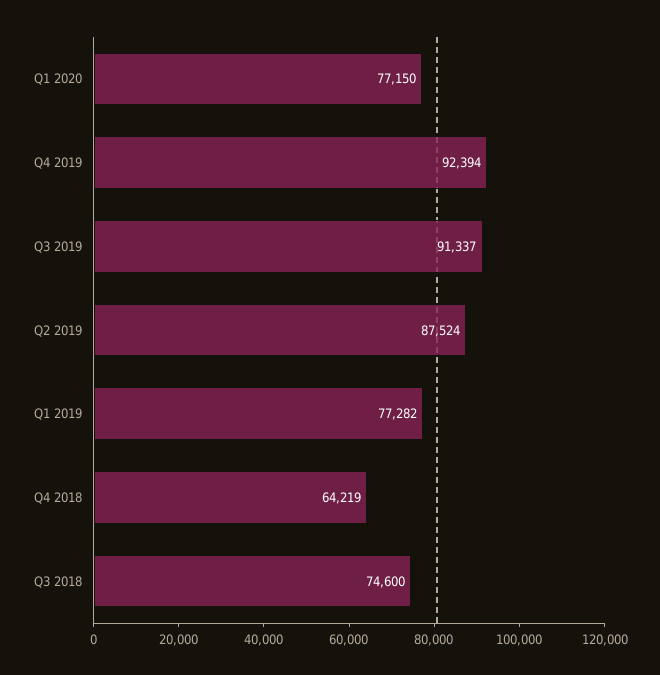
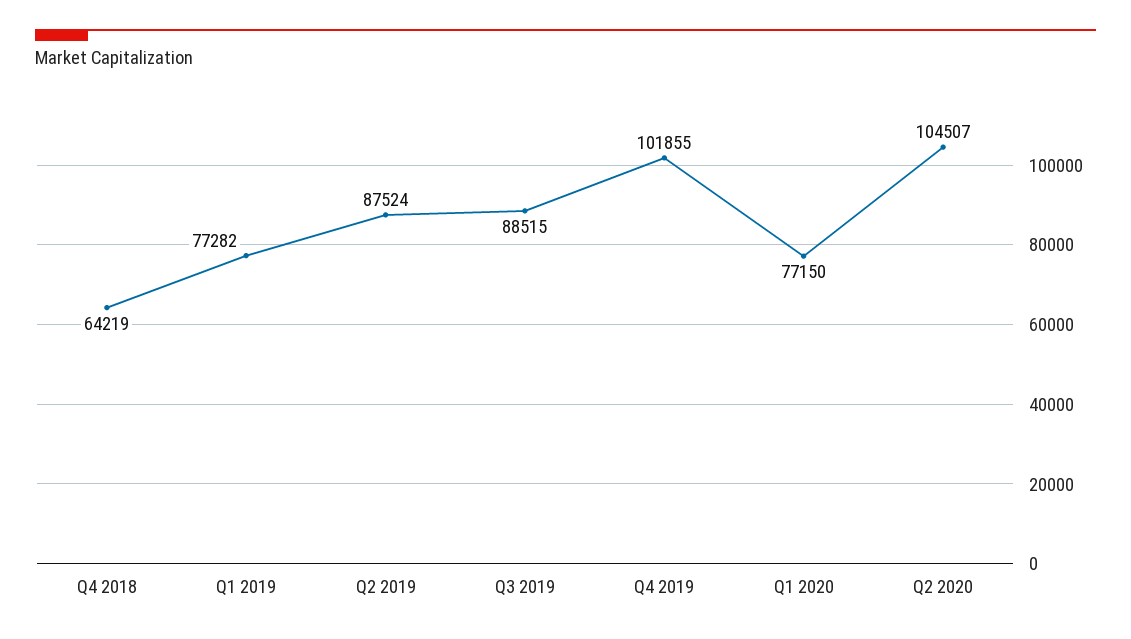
Q4 2019: 92394 -> 101855
Q3 2019: 91337 -> 88515
Q3 2018: 74600 -> none
Q2 2020: none -> 104507

